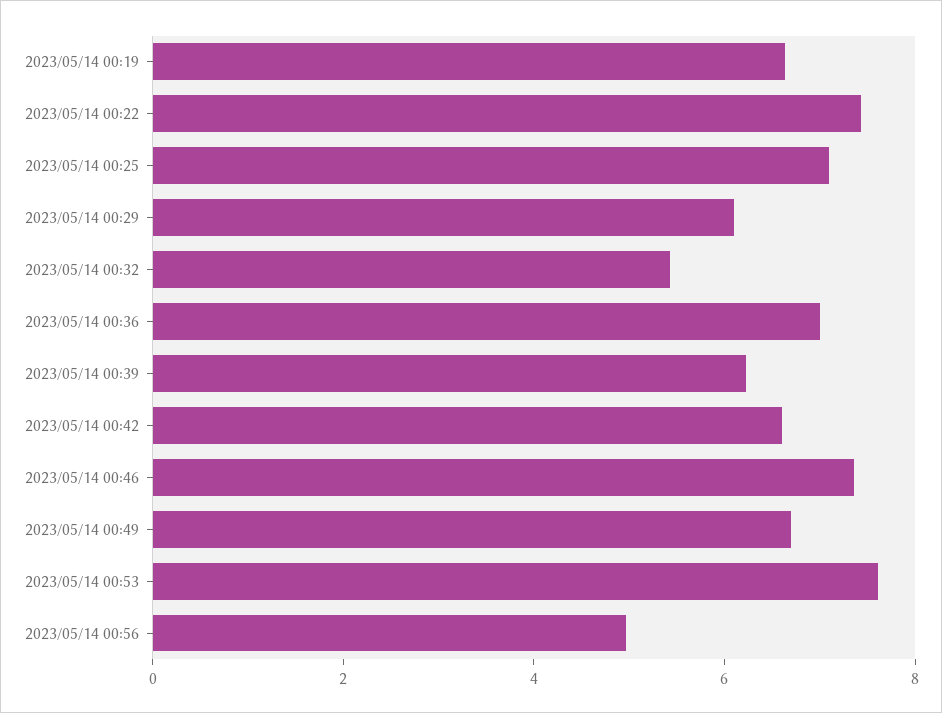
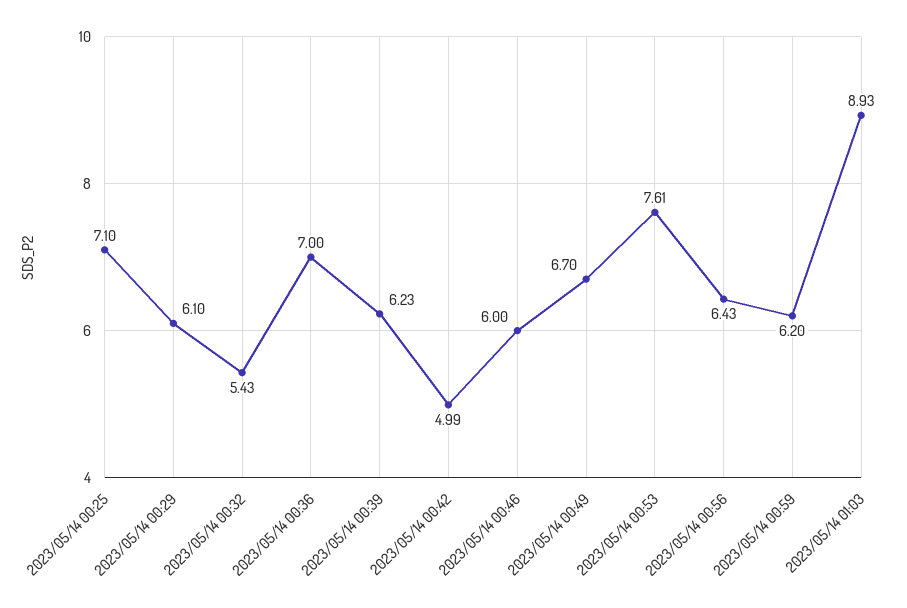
2023/05/14 00:19: 6.5 -> none
2023/05/14 00:22: 7.5 -> none
2023/05/14 00:42: 6.5 -> 4.99
2023/05/14 00:46: 7.5 -> 6
2023/05/14 00:56: 5 -> 6.43
2023/05/14 00:59: none -> 6.2
2023/05/14 01:03: none -> 8.93

